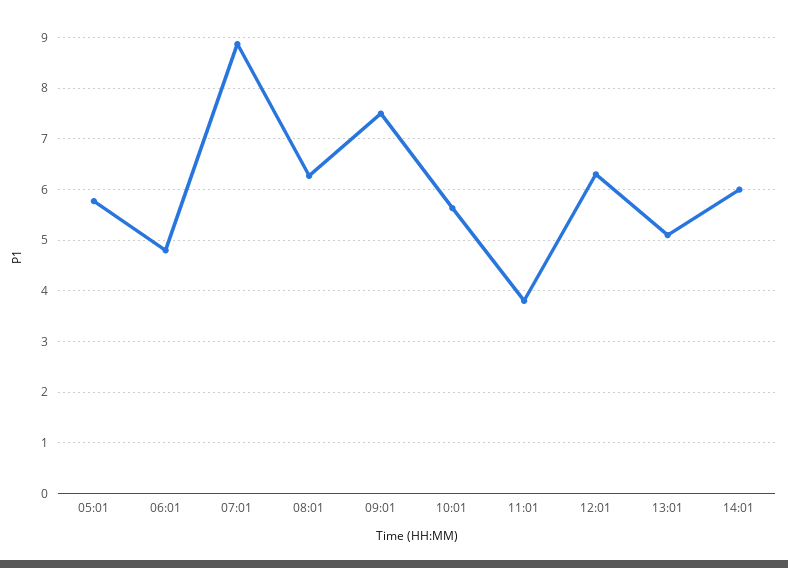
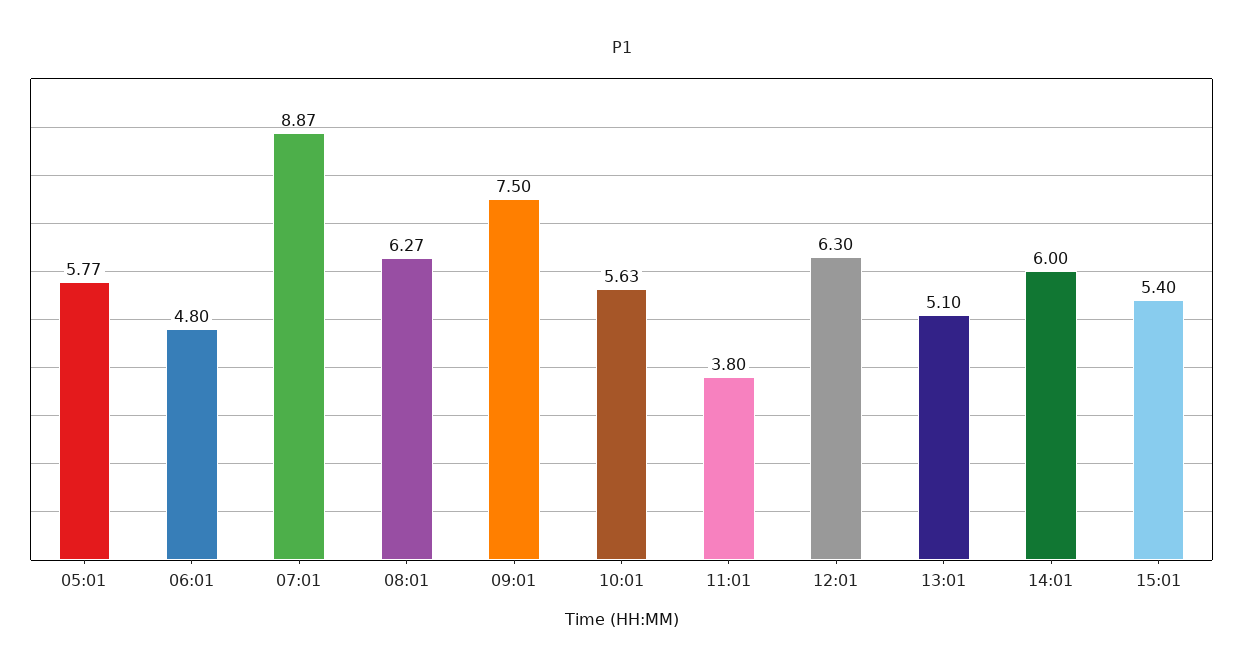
15:01: none -> 5.4

